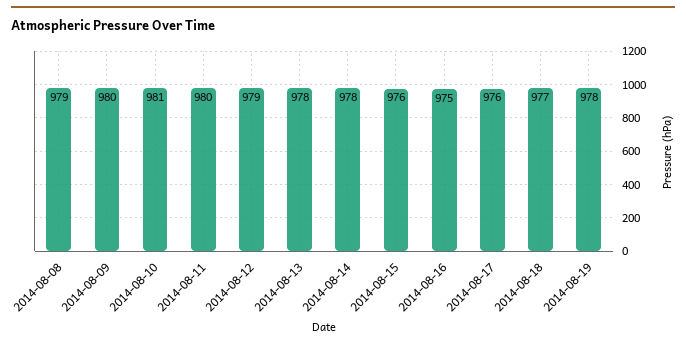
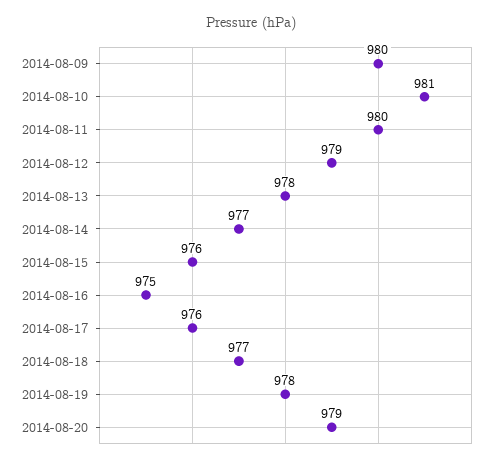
2014-08-08: 979 -> none
2014-08-14: 978 -> 977
2014-08-20: none -> 979

